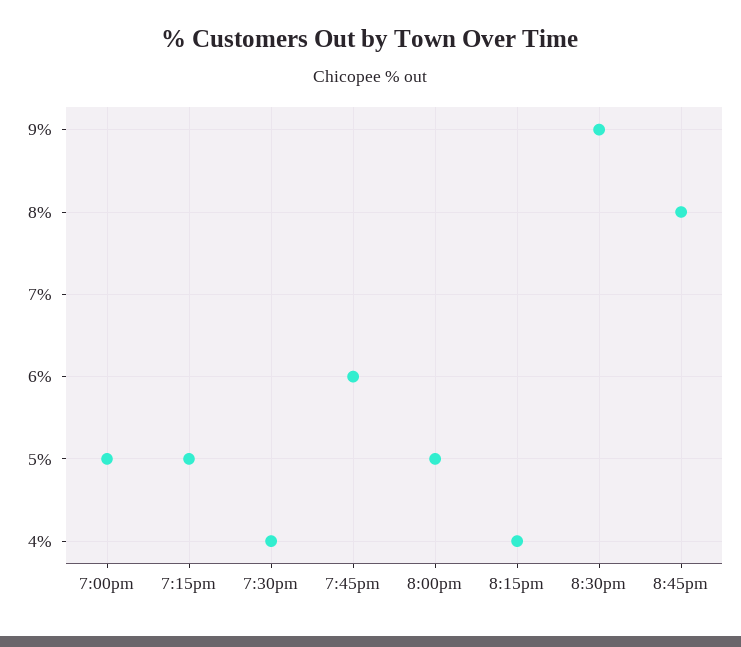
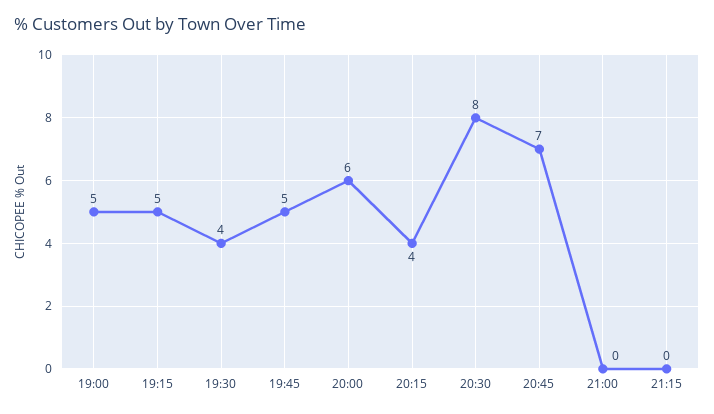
7:45pm: 6 -> 5
8:00pm: 5 -> 6
8:30pm: 9 -> 8
8:45pm: 8 -> 7
21:00: none -> 0
21:15: none -> 0

